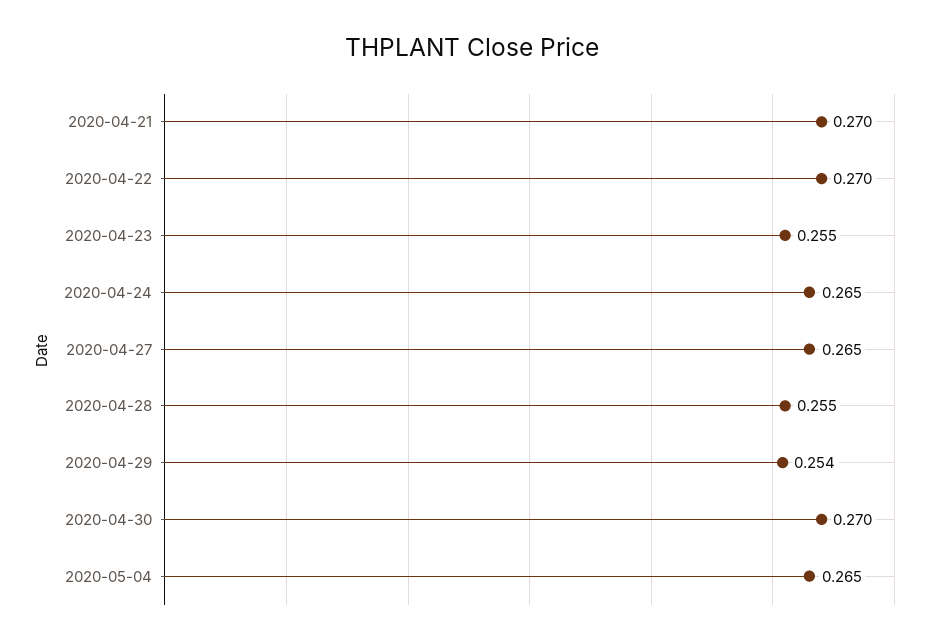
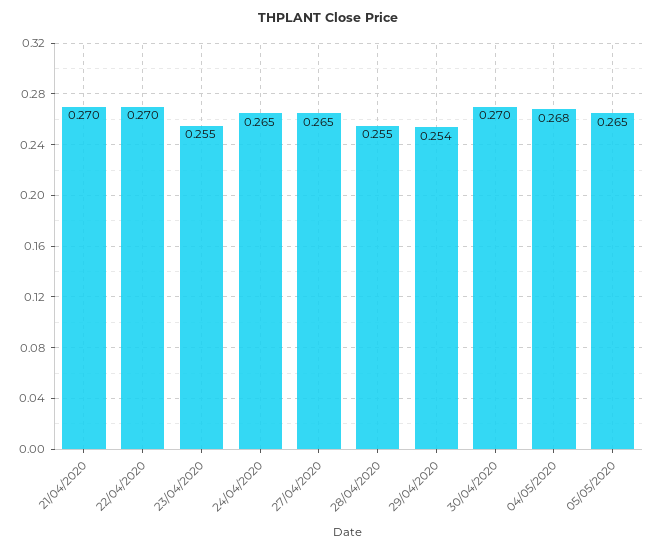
2020-05-04: 0.265 -> 0.268
05/05/2020: none -> 0.265

